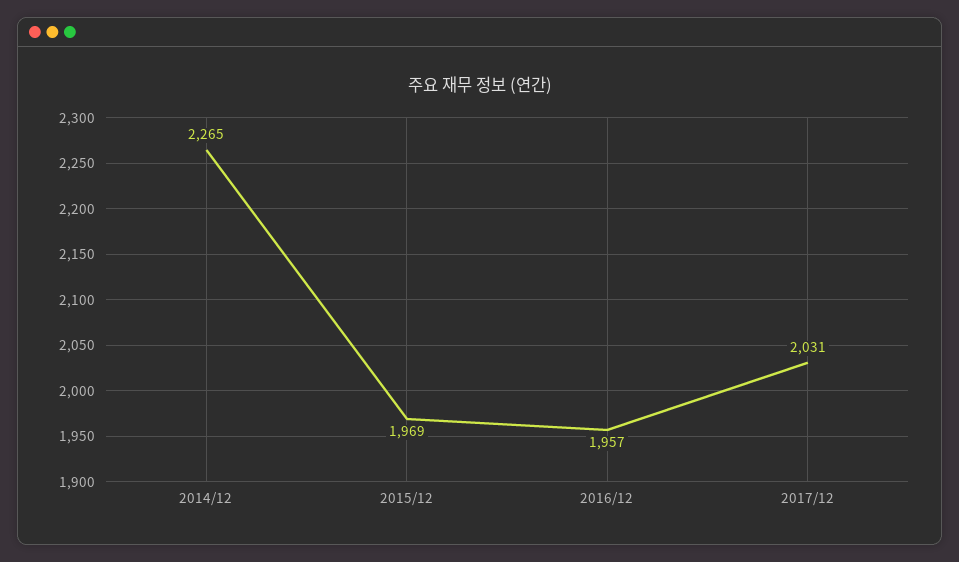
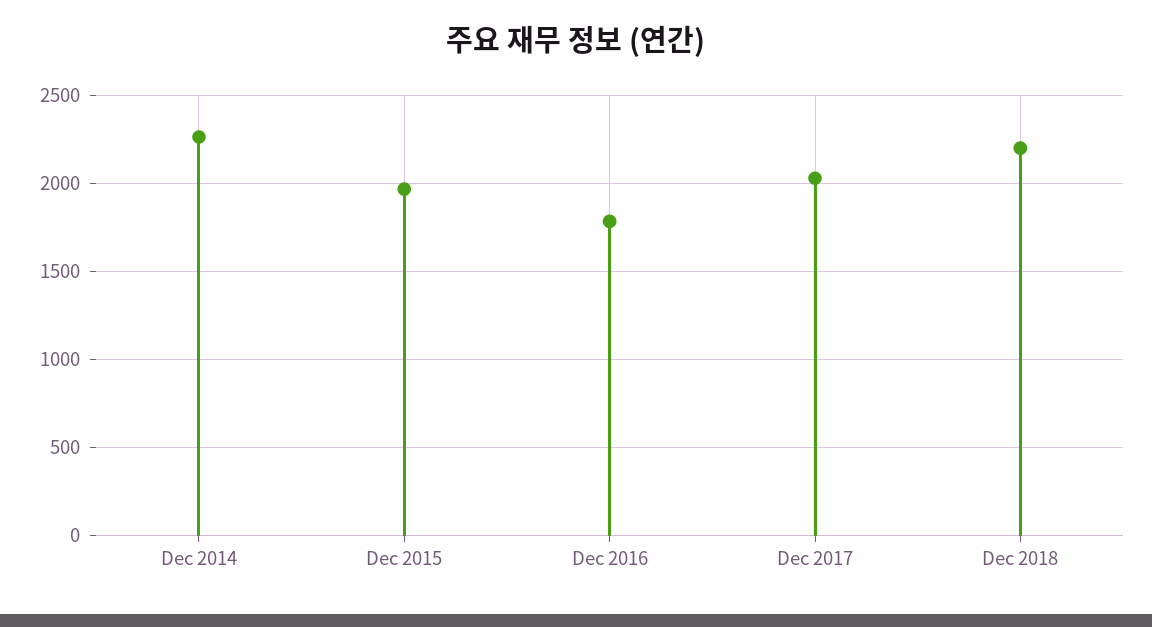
2016/12: 1957 -> 1800
Dec 2018: none -> 2200

